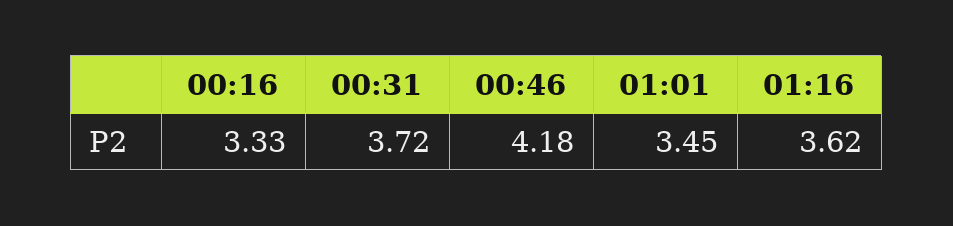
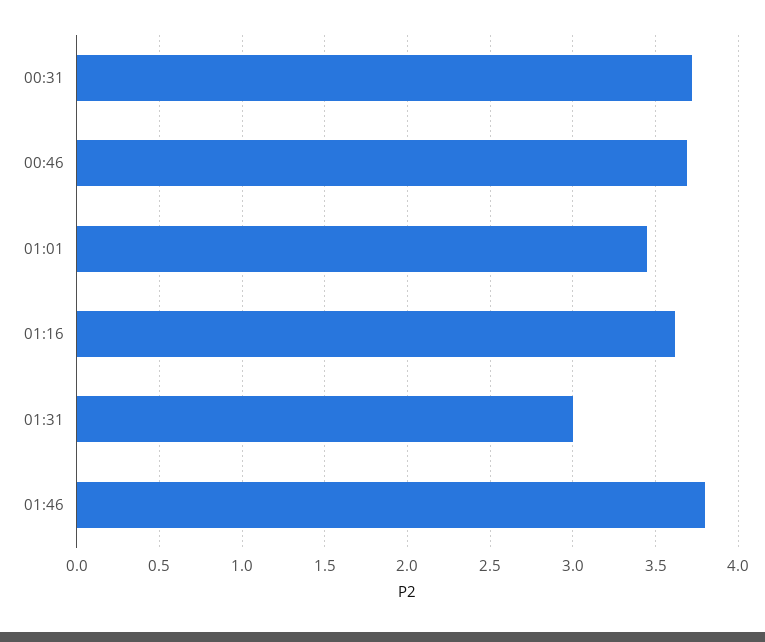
00:16: 3.33 -> none
00:46: 4.18 -> 3.7
01:31: none -> 3
01:46: none -> 3.8

